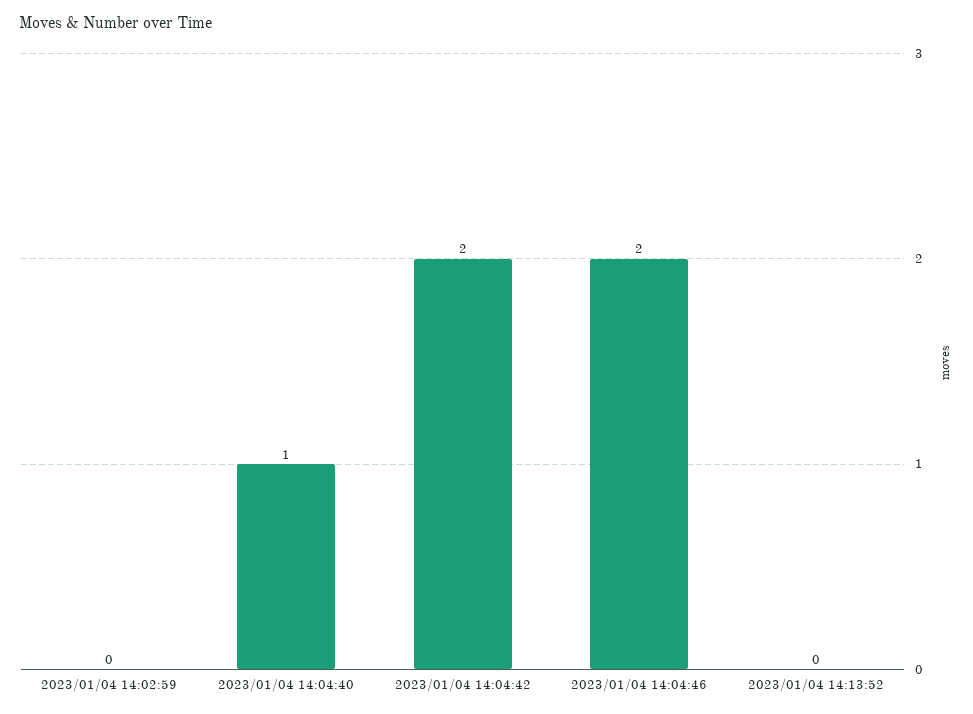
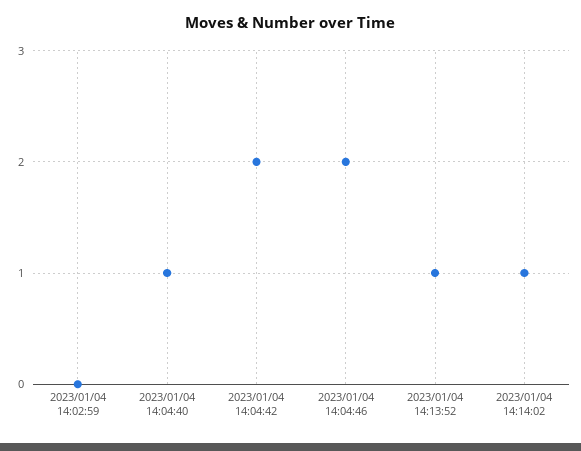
2023/01/04 14:13:52: 0 -> 1
2023/01/04 14:14:02: none -> 1

